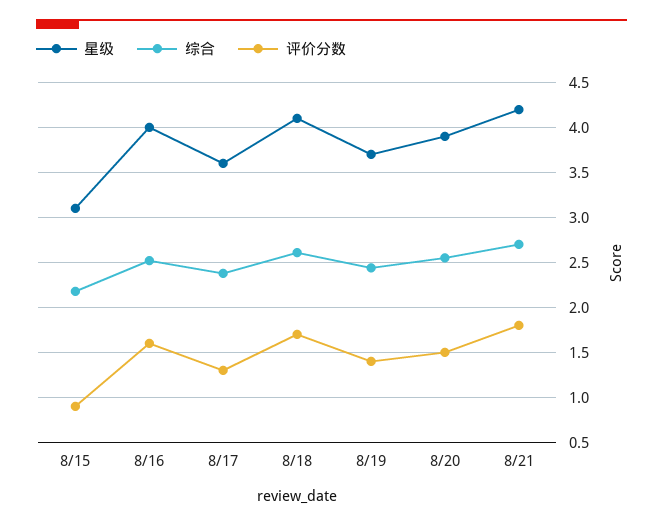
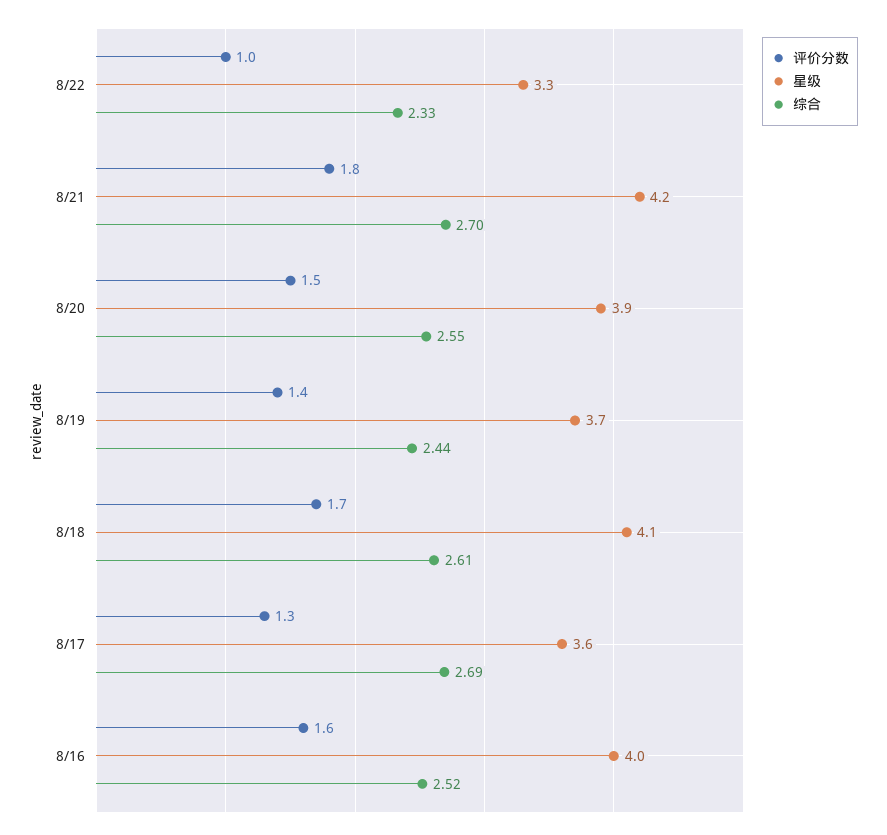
星级, 8/15: 3.1 -> none
综合, 8/15: 2.2 -> none
评价分数, 8/15: 0.9 -> none
综合, 8/17: 2.4 -> 2.69
评价分数, 8/22: none -> 1
星级, 8/22: none -> 3.3
综合, 8/22: none -> 2.33

